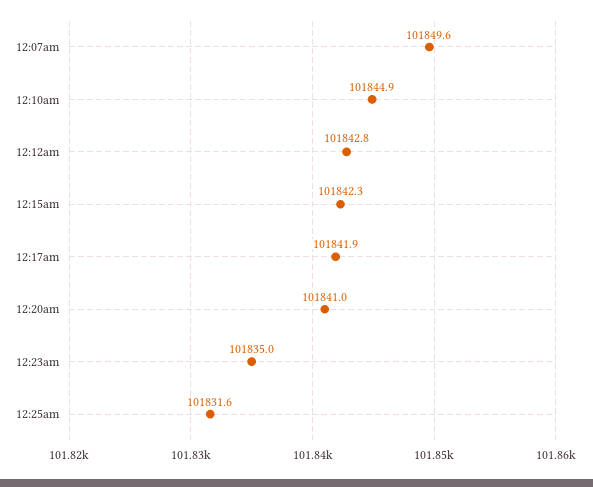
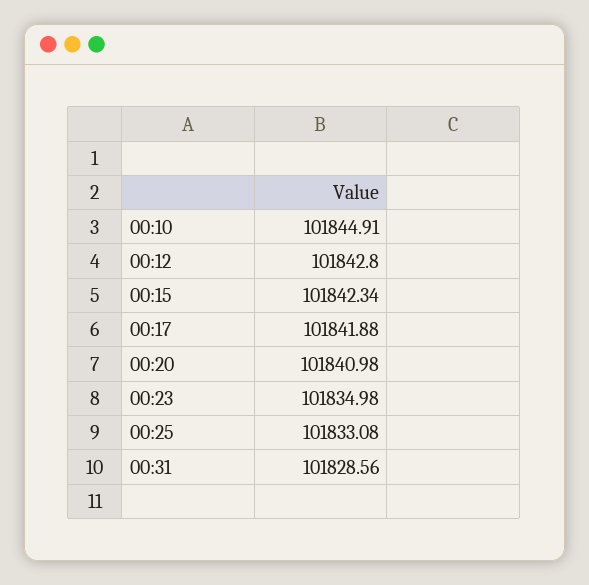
12:07am: 101849.6 -> none
12:25am: 101831.6 -> 101833.08
00:31: none -> 101828.56

